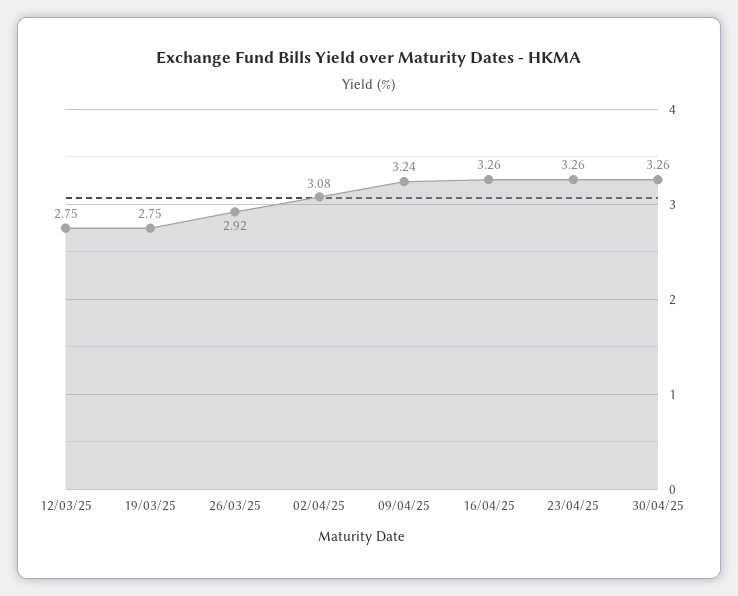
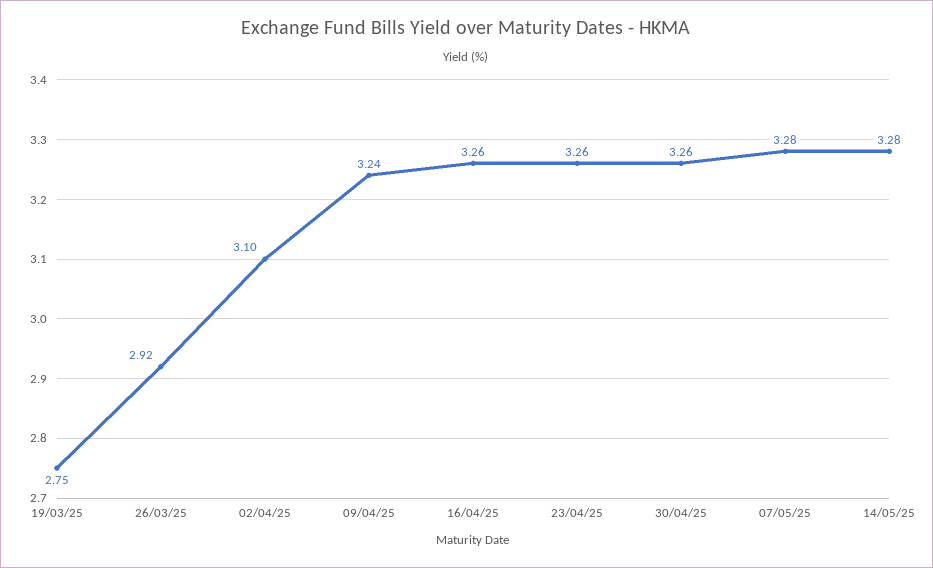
12/03/25: 2.75 -> none
02/04/25: 3.08 -> 3.1
07/05/25: none -> 3.28
14/05/25: none -> 3.28

